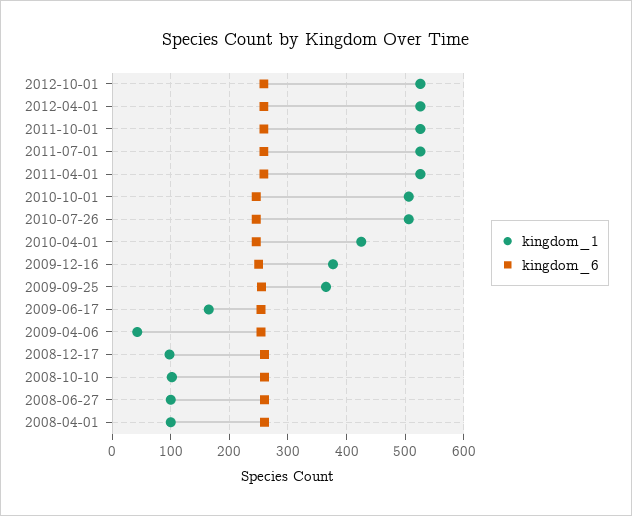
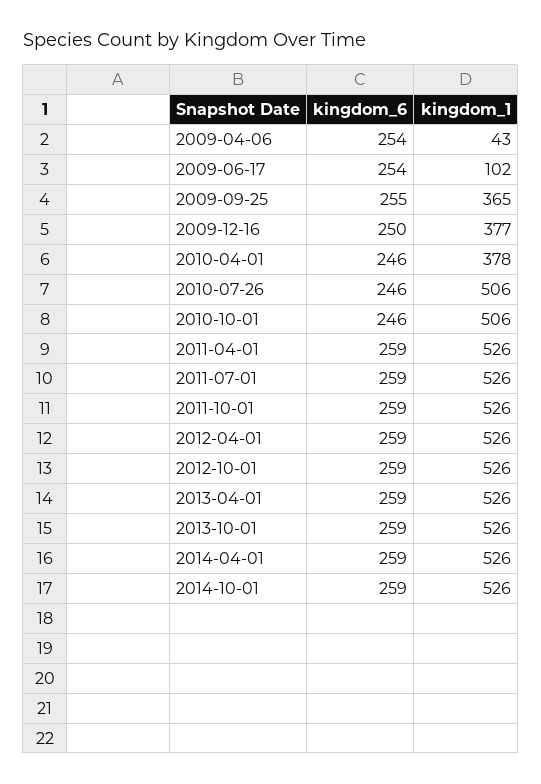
kingdom_1, 2010-04-01: 420 -> 378
kingdom_1, 2009-06-17: 160 -> 102
kingdom_1, 2008-12-17: 100 -> none
kingdom_6, 2008-12-17: 260 -> none
kingdom_1, 2008-10-10: 100 -> none
kingdom_6, 2008-10-10: 260 -> none
kingdom_1, 2008-06-27: 100 -> none
kingdom_6, 2008-06-27: 260 -> none
kingdom_1, 2008-04-01: 100 -> none
kingdom_6, 2008-04-01: 260 -> none
kingdom_6, 2013-04-01: none -> 259
kingdom_1, 2013-04-01: none -> 526
kingdom_6, 2013-10-01: none -> 259
kingdom_1, 2013-10-01: none -> 526
kingdom_6, 2014-04-01: none -> 259
kingdom_1, 2014-04-01: none -> 526
kingdom_6, 2014-10-01: none -> 259
kingdom_1, 2014-10-01: none -> 526

